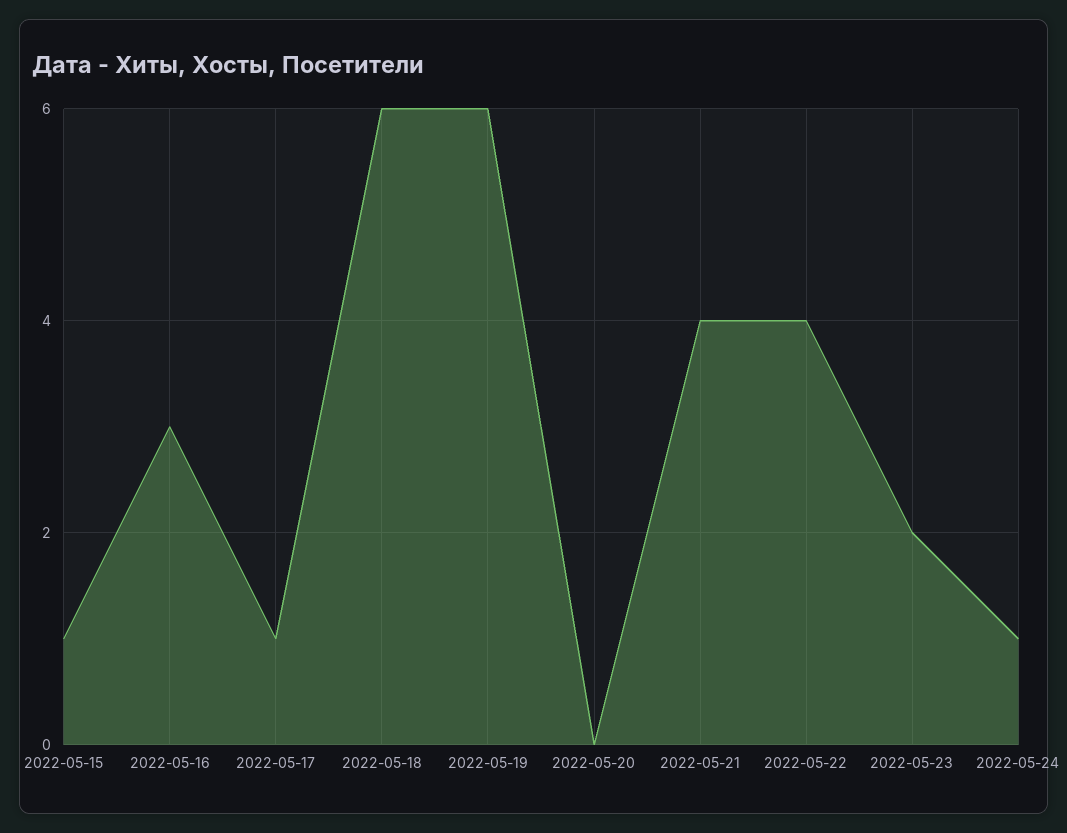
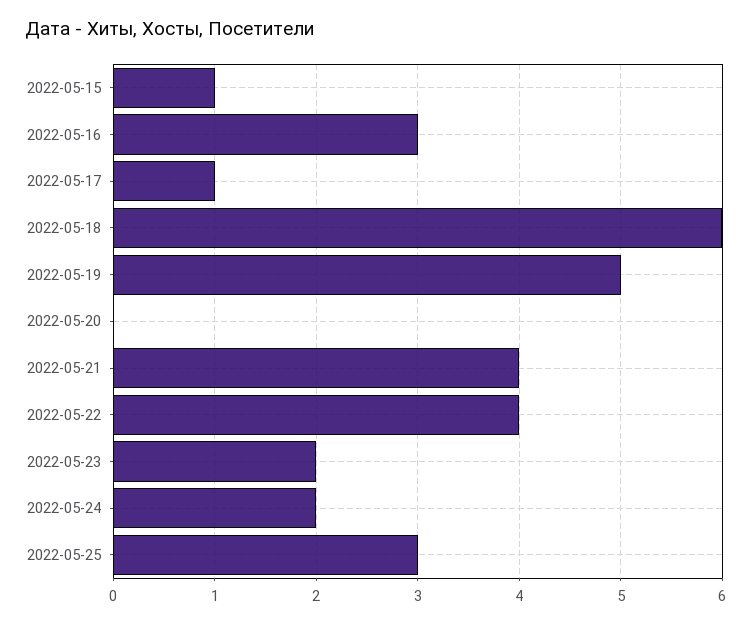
2022-05-19: 6 -> 5
2022-05-24: 1 -> 2
2022-05-25: none -> 3

